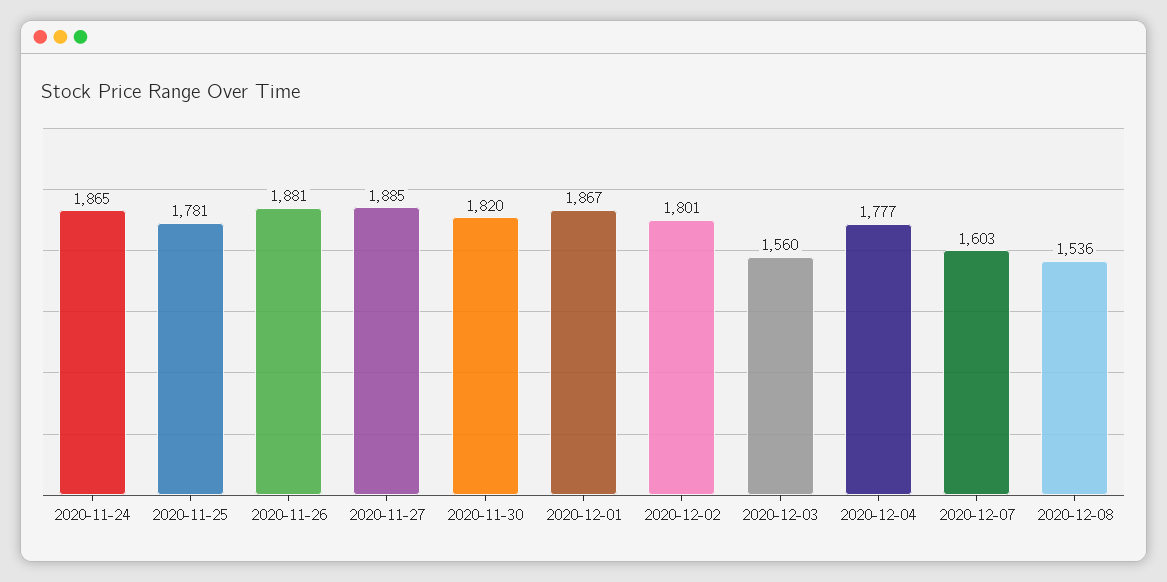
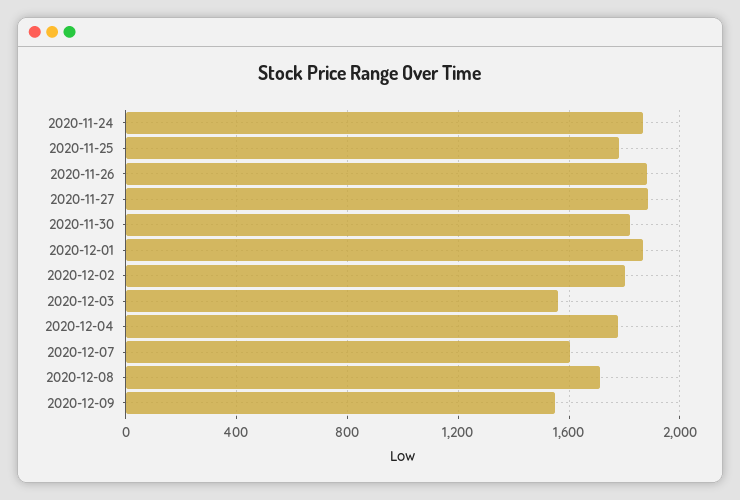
2020-12-08: 1536 -> 1700
2020-12-09: none -> 1550

